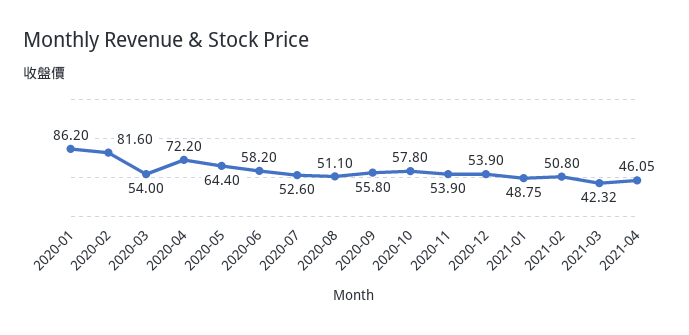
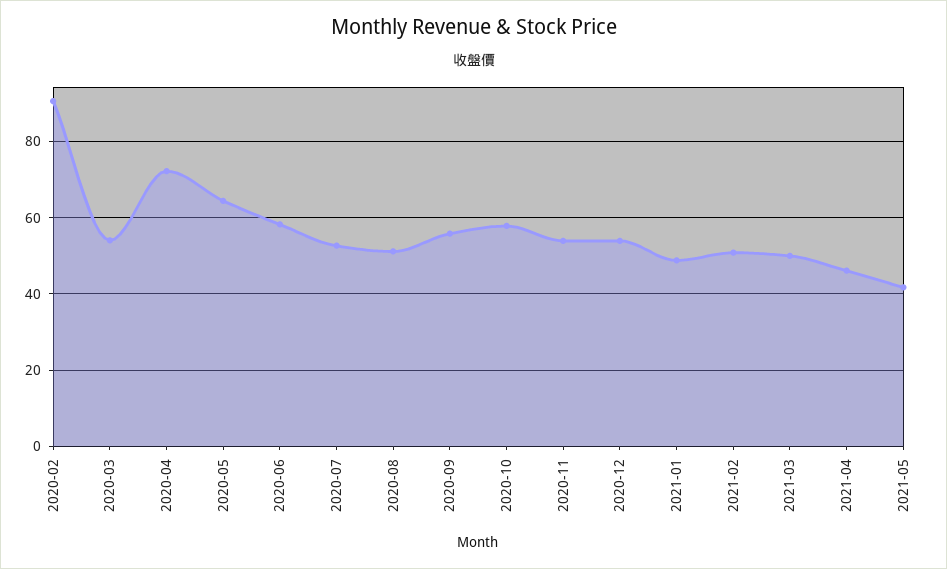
2020-01: 86.2 -> none
2020-02: 81.6 -> 90
2021-03: 42.32 -> 50
2021-05: none -> 42

